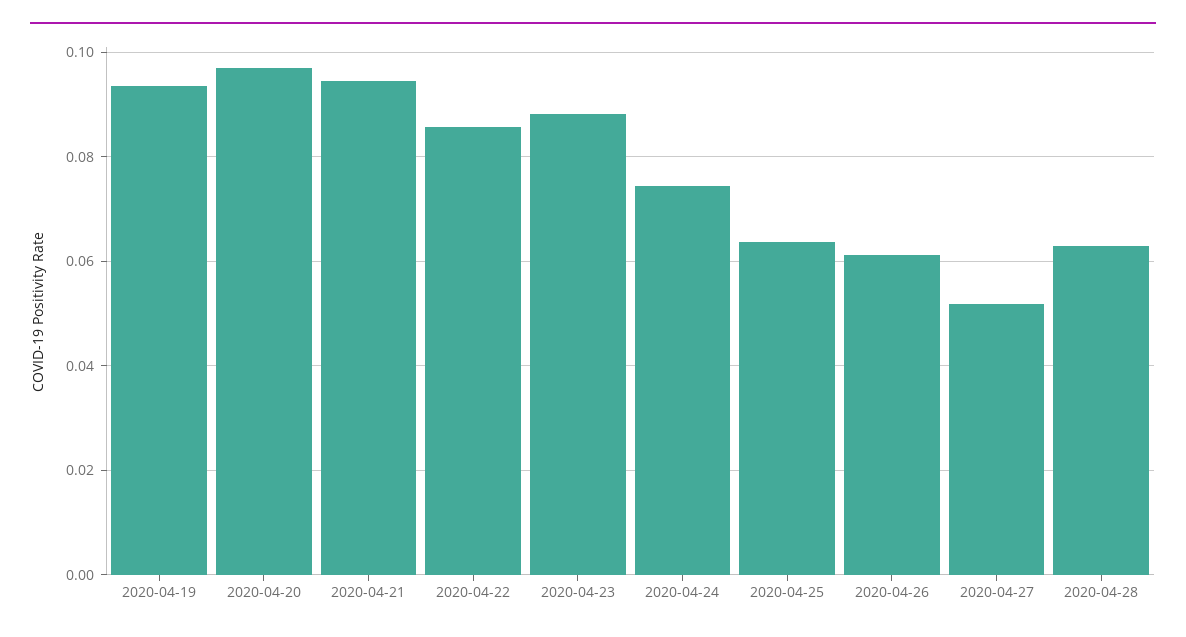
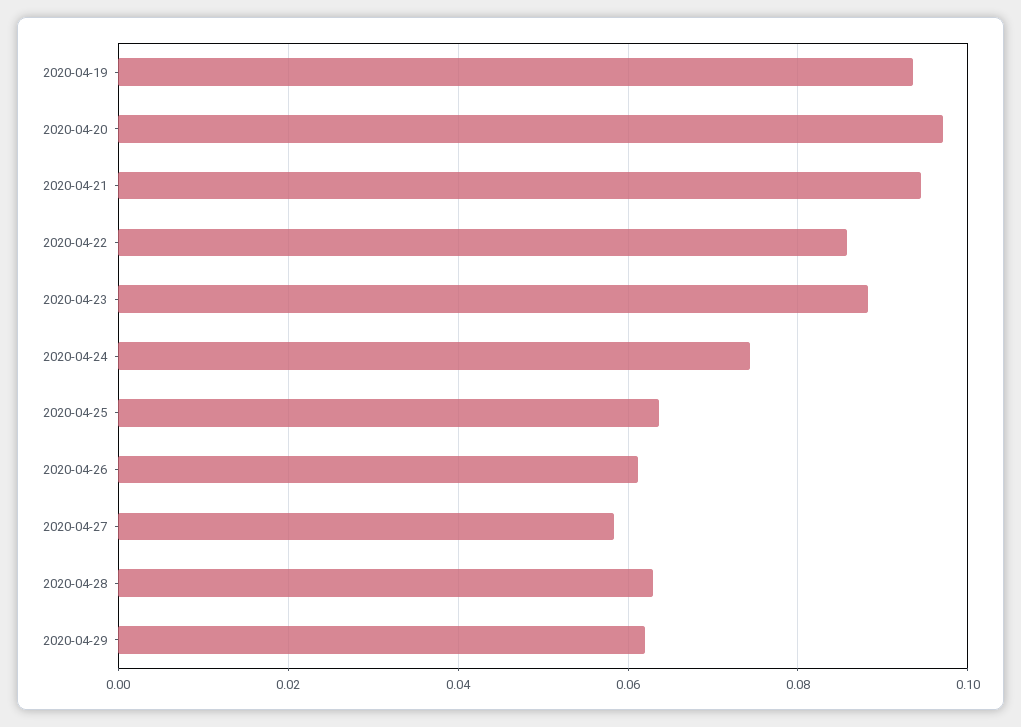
2020-04-27: 0.052 -> 0.058
2020-04-29: none -> 0.062

